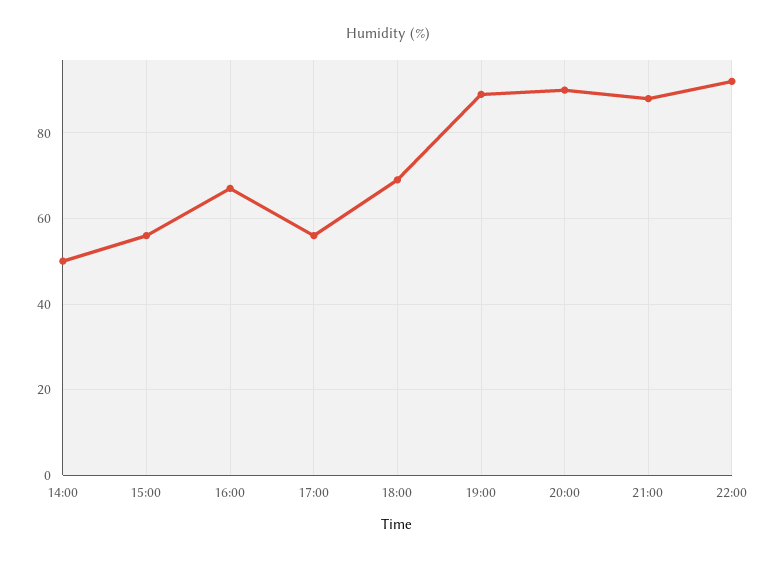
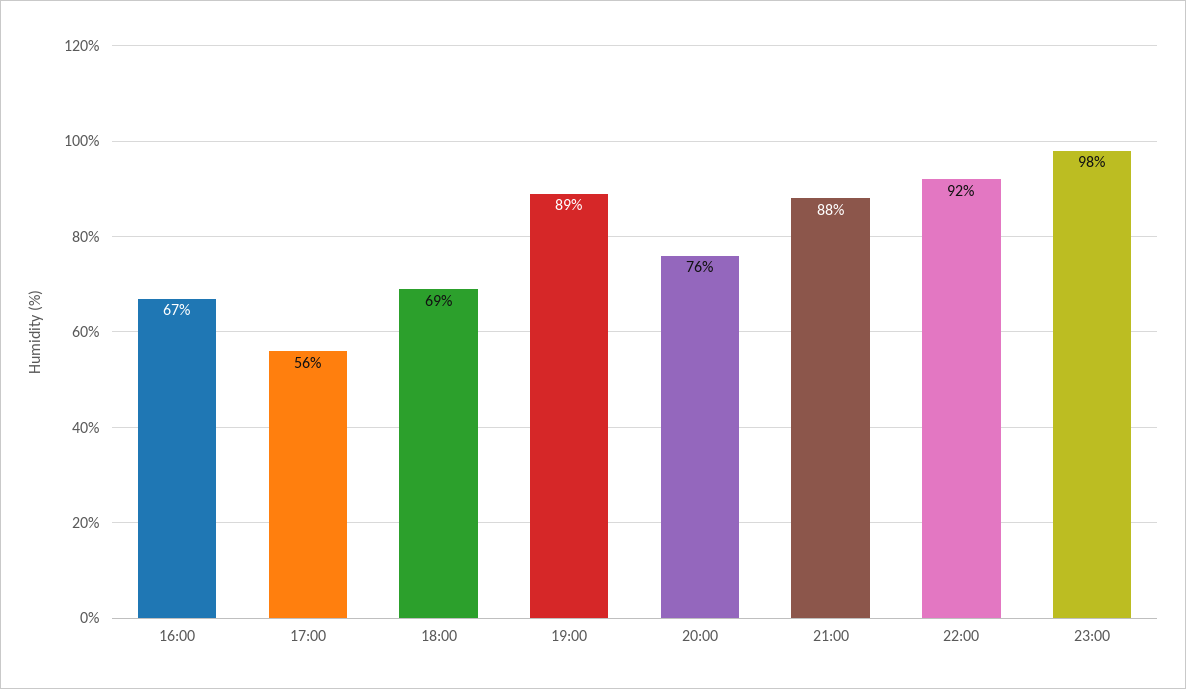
14:00: 50 -> none
15:00: 55 -> none
20:00: 90 -> 76
23:00: none -> 98

